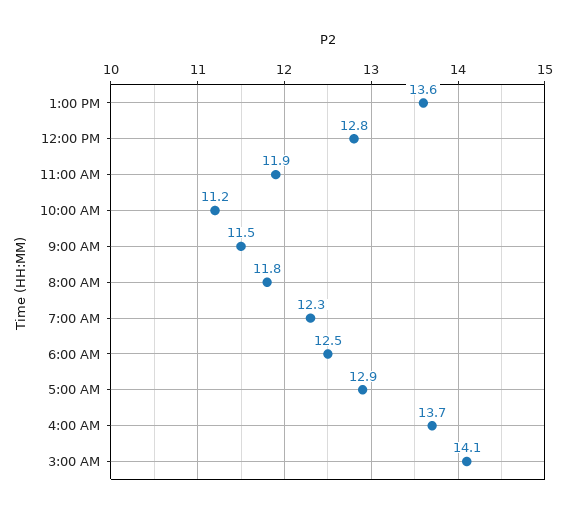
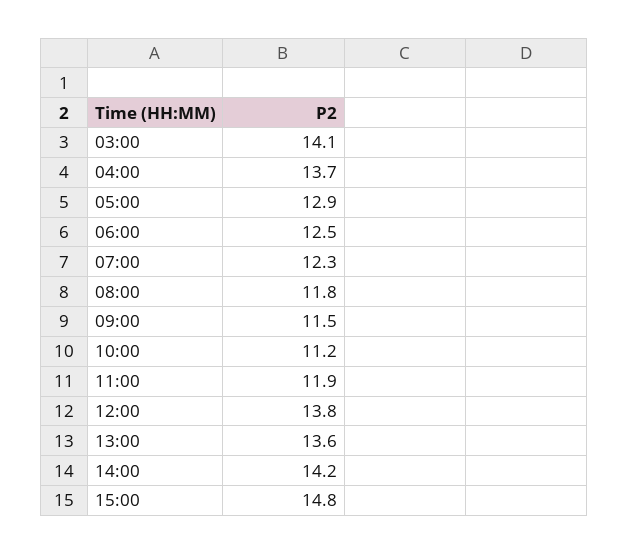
12:00 PM: 12.8 -> 13.8
14:00: none -> 14.2
15:00: none -> 14.8

